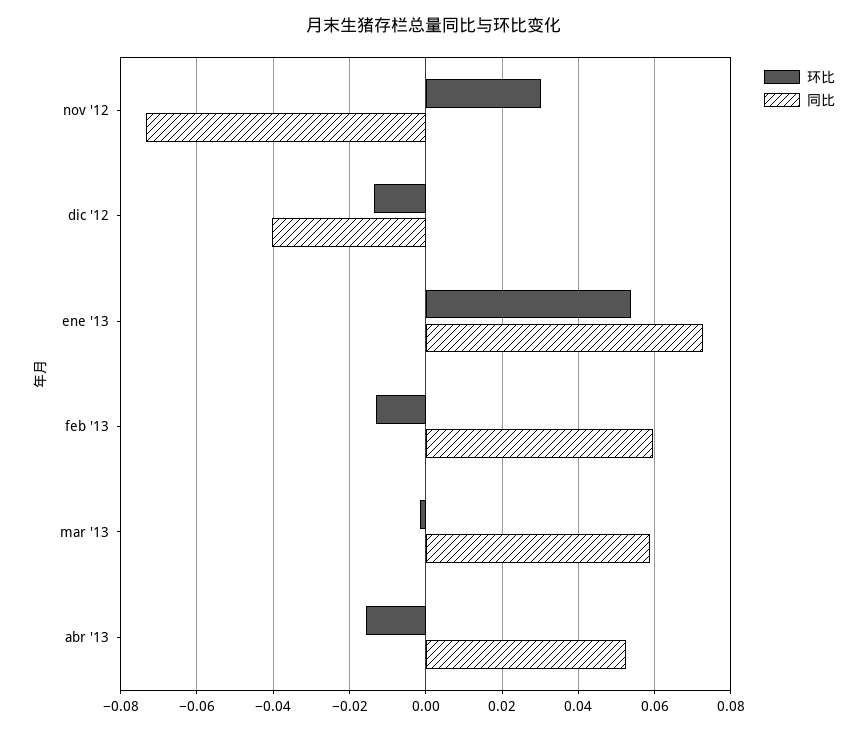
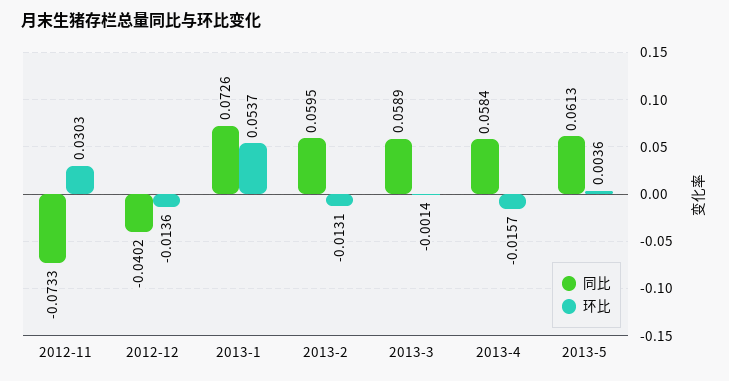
同比, abr '13: 0.052 -> 0.0584
同比, 2013-5: none -> 0.0613
环比, 2013-5: none -> 0.0036

